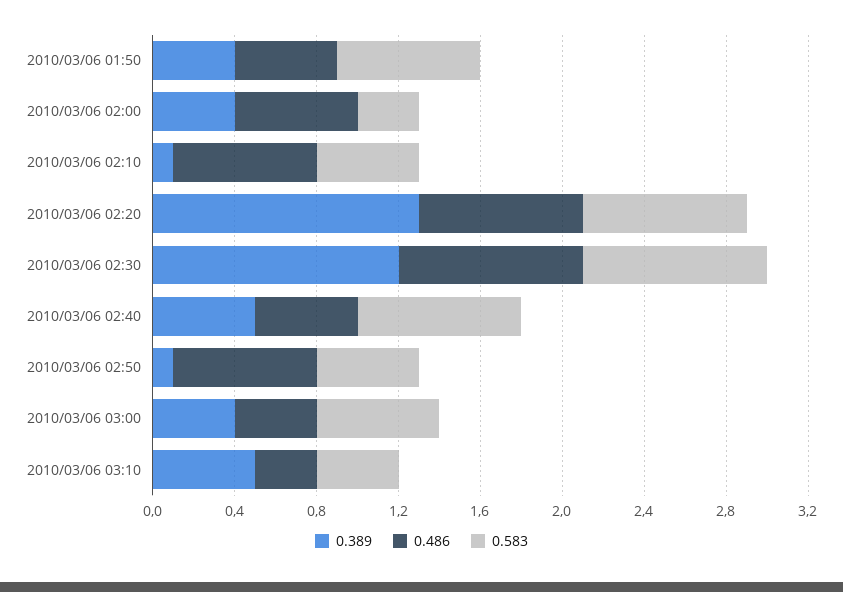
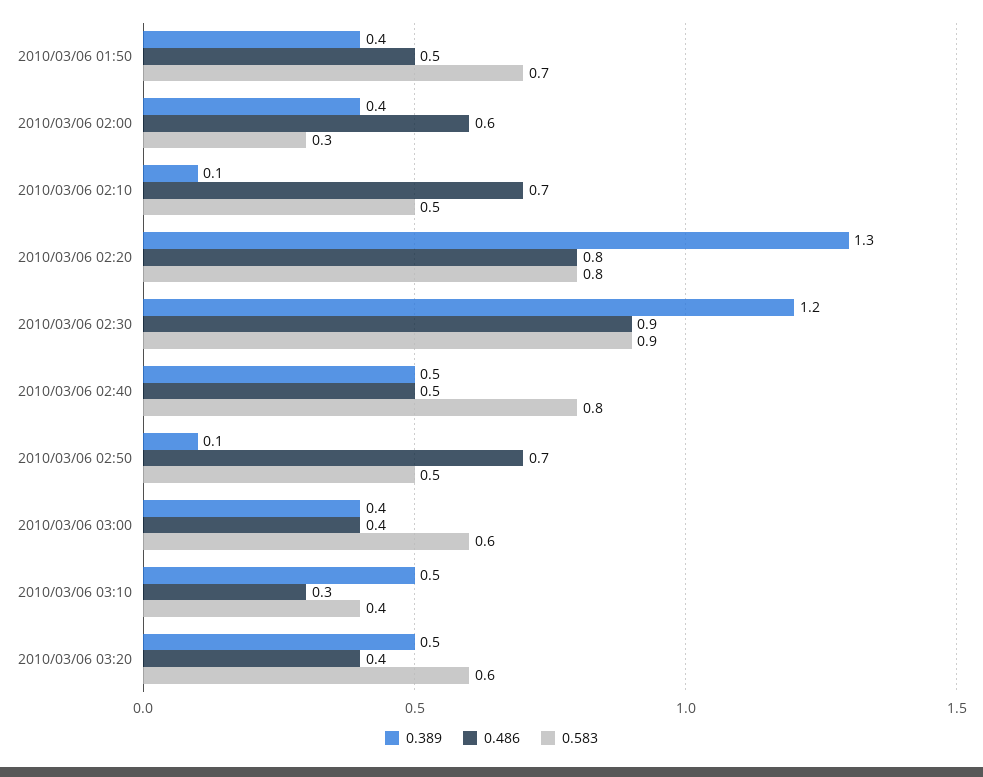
0.389, 2010/03/06 03:20: none -> 0.5
0.486, 2010/03/06 03:20: none -> 0.4
0.583, 2010/03/06 03:20: none -> 0.6

